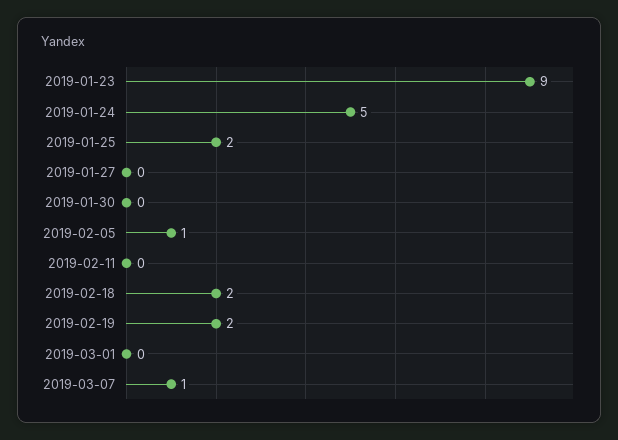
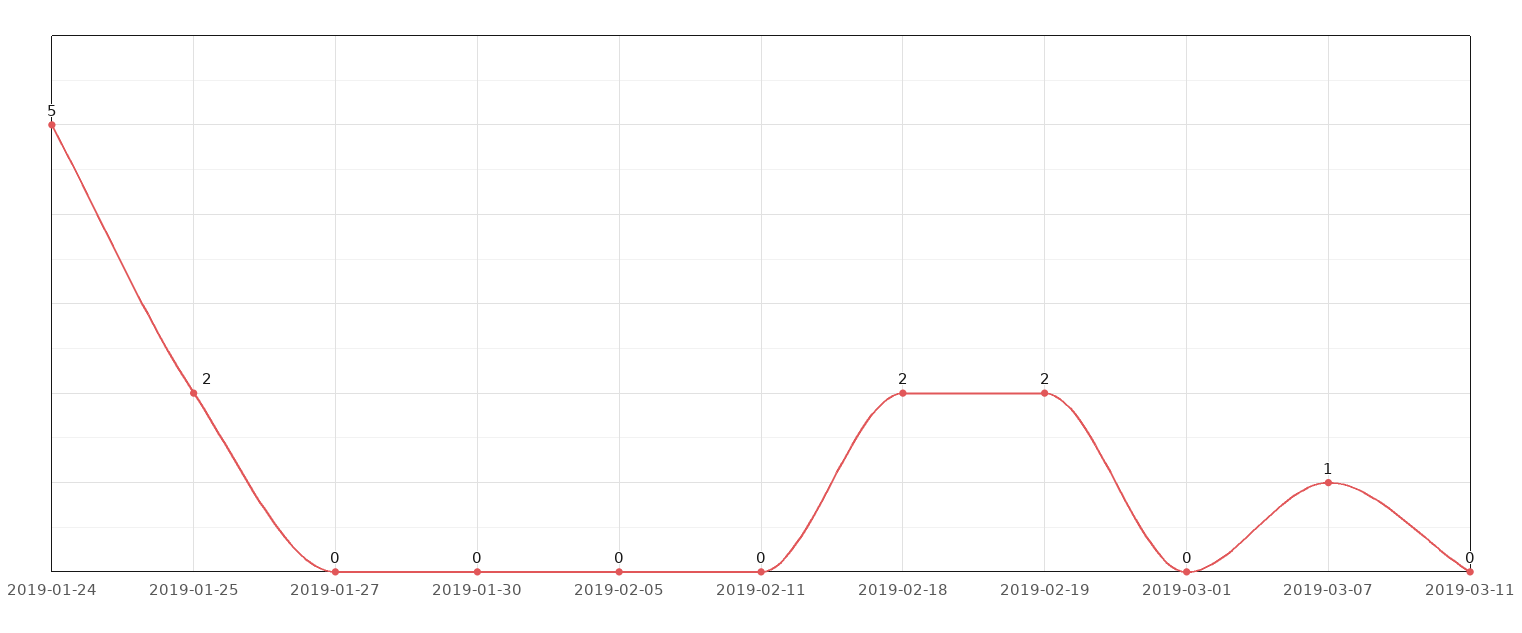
2019-01-23: 9 -> none
2019-02-05: 1 -> 0
2019-03-11: none -> 0

